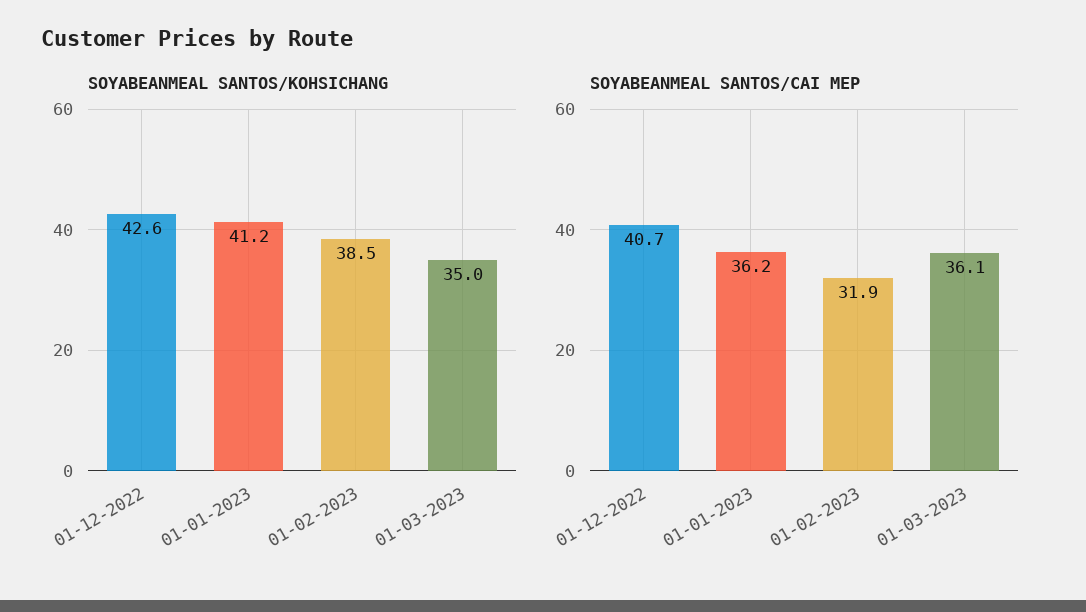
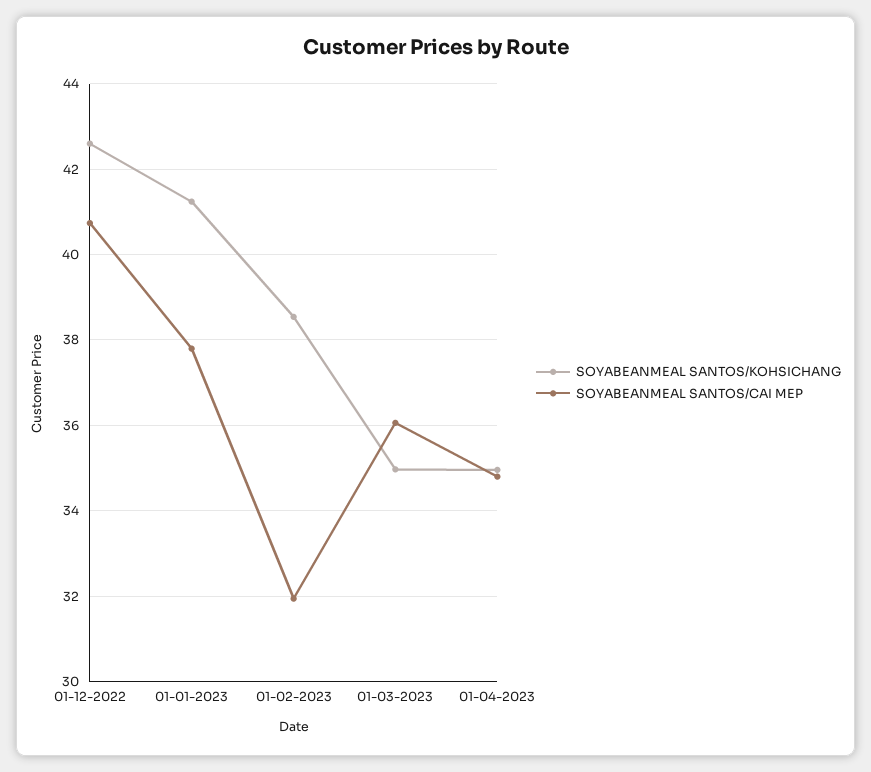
SOYABEANMEAL SANTOS/CAI MEP, 01-01-2023: 36.2 -> 37.8
SOYABEANMEAL SANTOS/KOHSICHANG, 01-04-2023: none -> 35
SOYABEANMEAL SANTOS/CAI MEP, 01-04-2023: none -> 34.8

